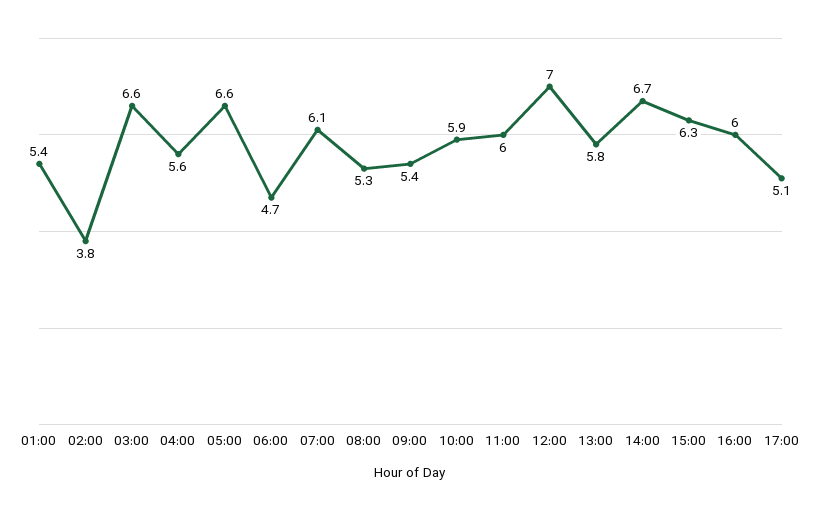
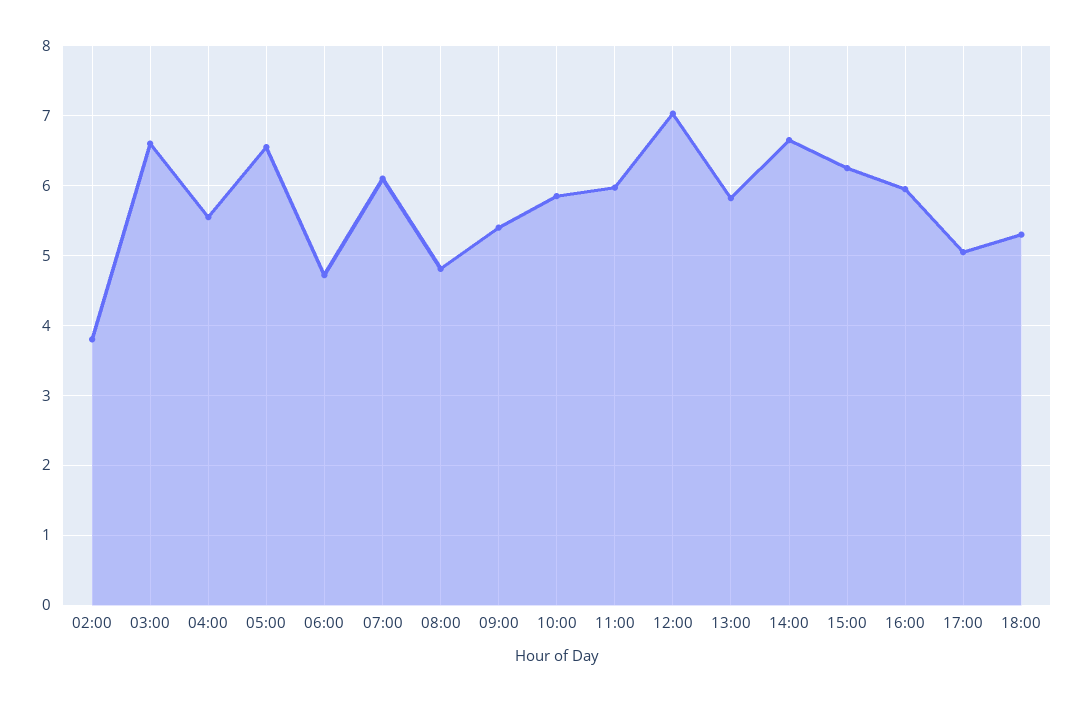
01:00: 5.4 -> none
08:00: 5.3 -> 4.8
18:00: none -> 5.3

